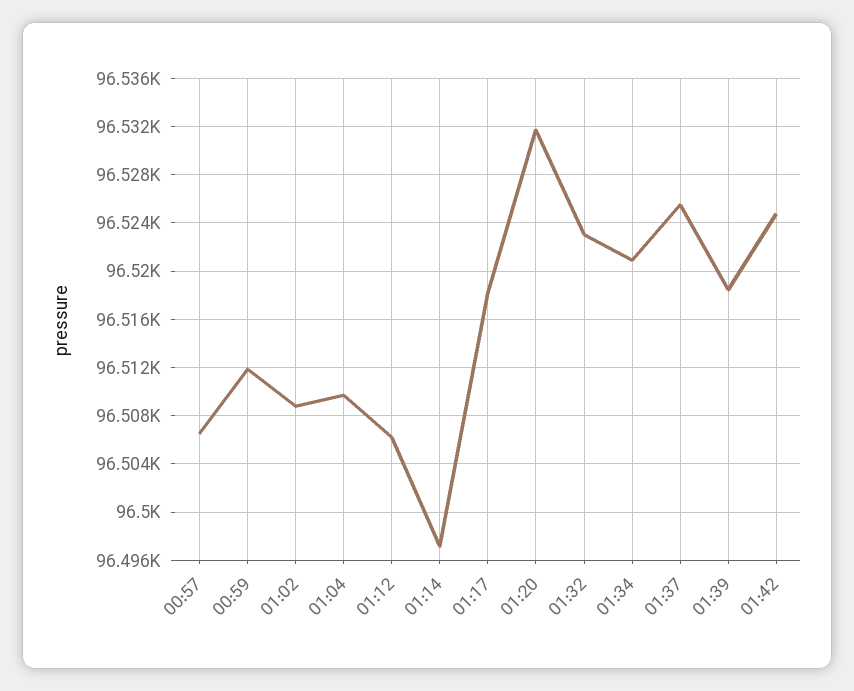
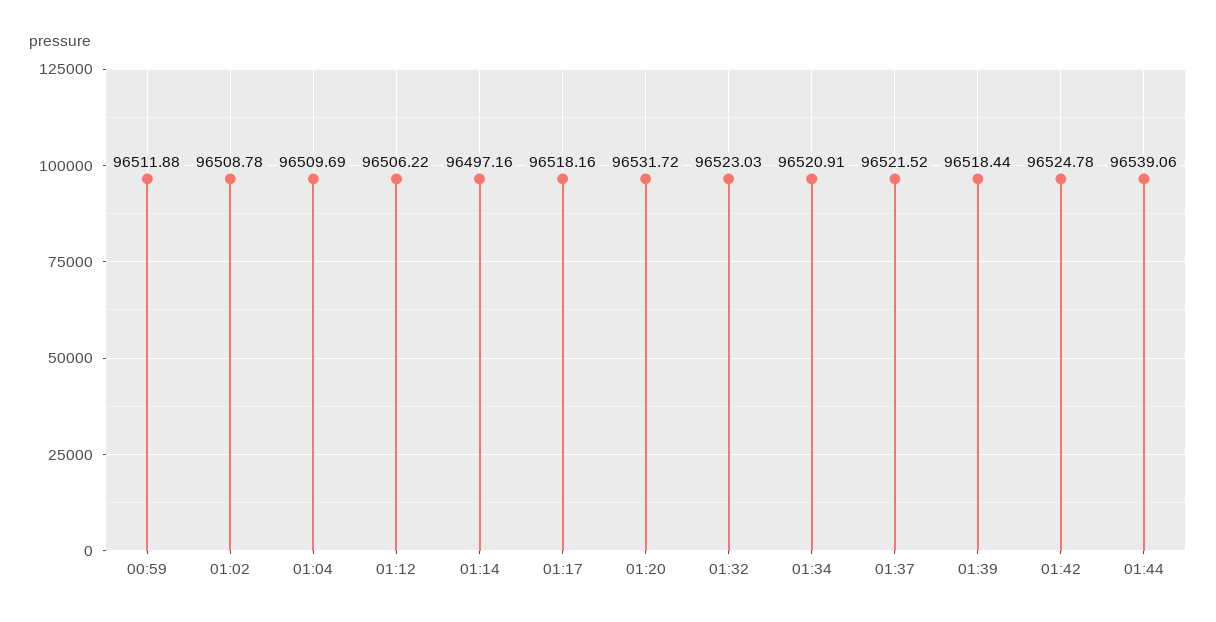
00:57: 96506.5 -> none
01:37: 96525.5 -> 96521.52
01:44: none -> 96539.06

